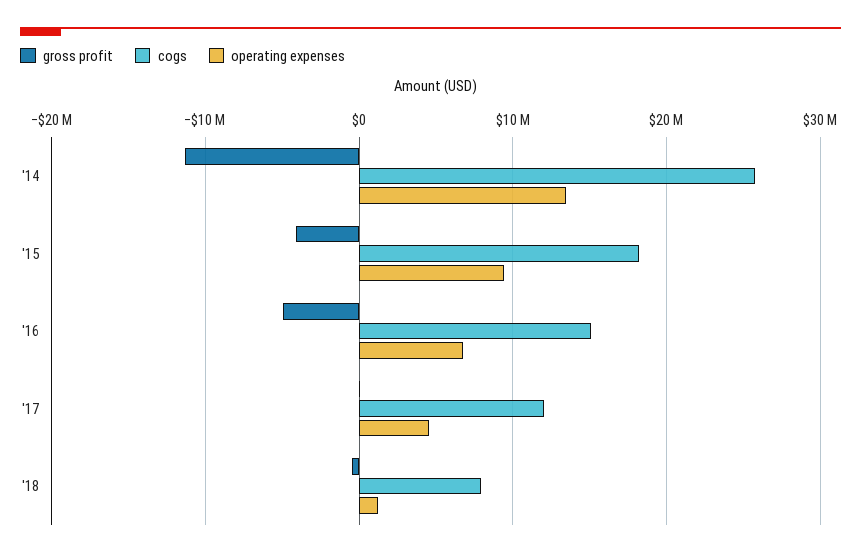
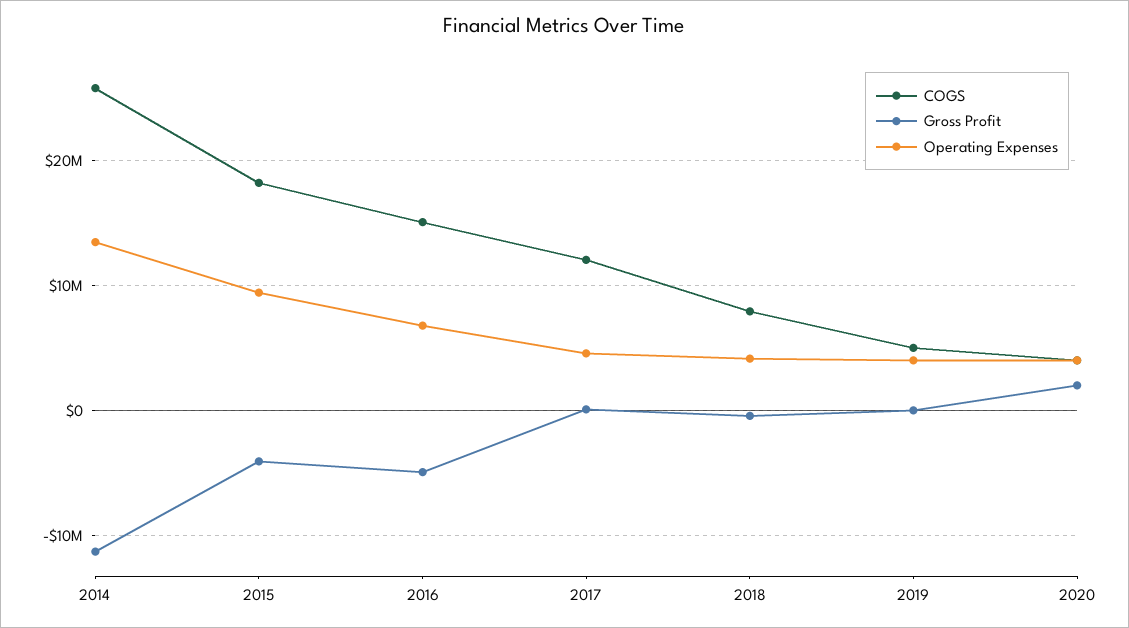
operating expenses, '18: 1000000 -> 4000000
cogs, 2019: none -> 5000000
gross profit, 2019: none -> 0
operating expenses, 2019: none -> 4000000
cogs, 2020: none -> 4000000
gross profit, 2020: none -> 2000000
operating expenses, 2020: none -> 4000000

